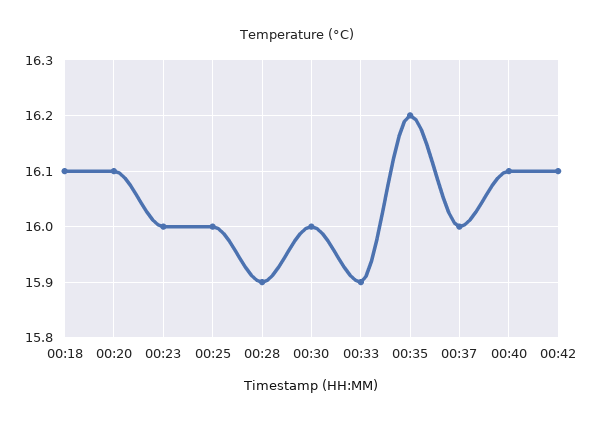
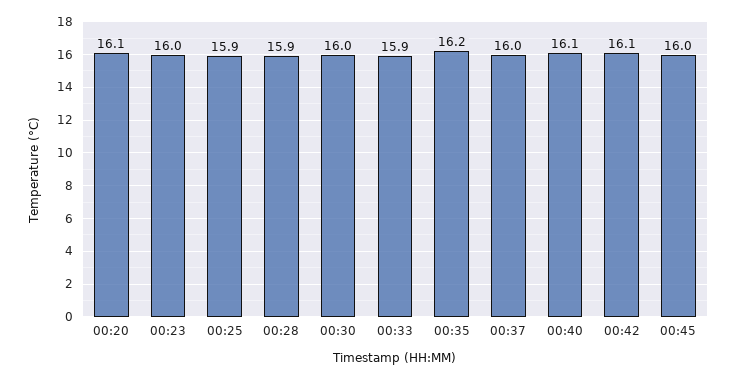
00:18: 16.1 -> none
00:25: 16 -> 15.9
00:45: none -> 16

